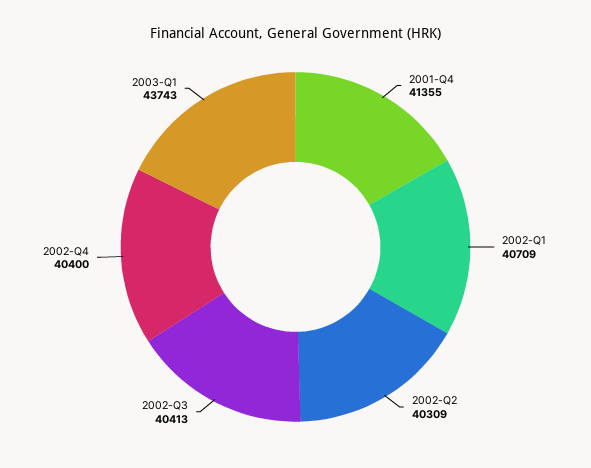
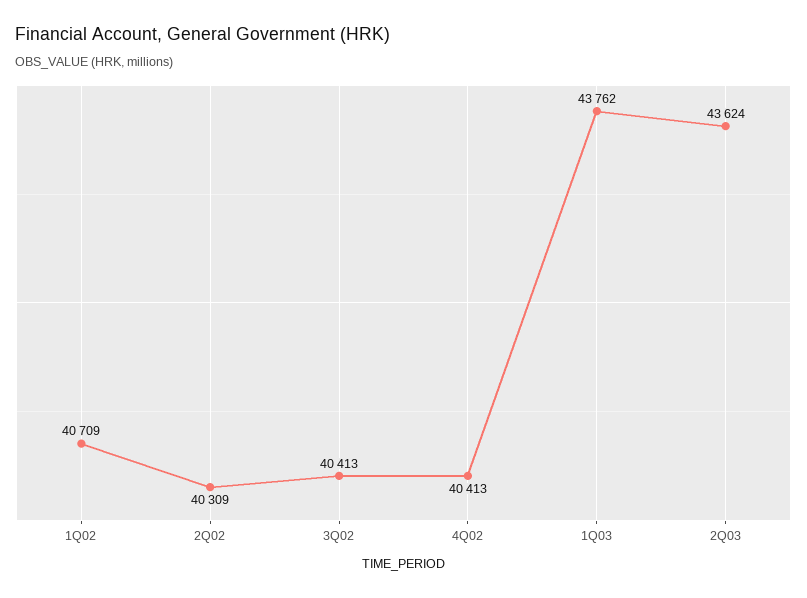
2001-Q4: 41355 -> none
2002-Q4: 40400 -> 40413
2003-Q1: 43743 -> 43762
2Q03: none -> 43624

